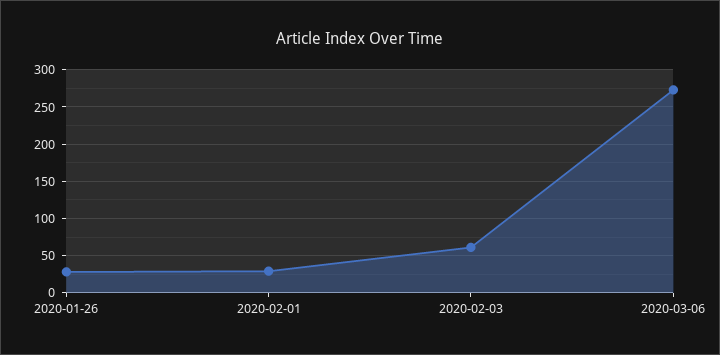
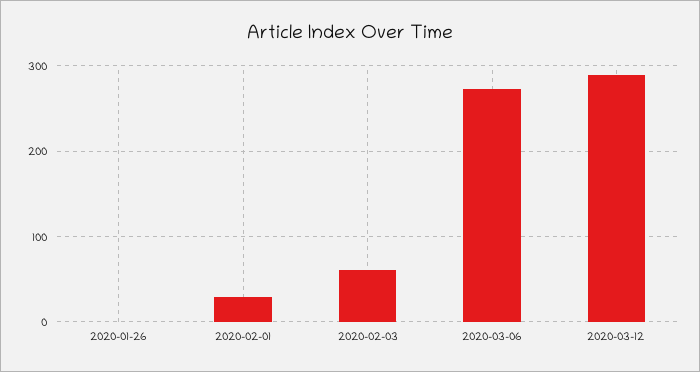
2020-01-26: 30 -> 0
2020-03-12: none -> 290

